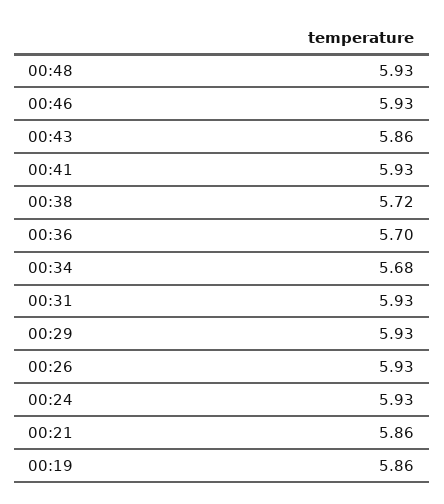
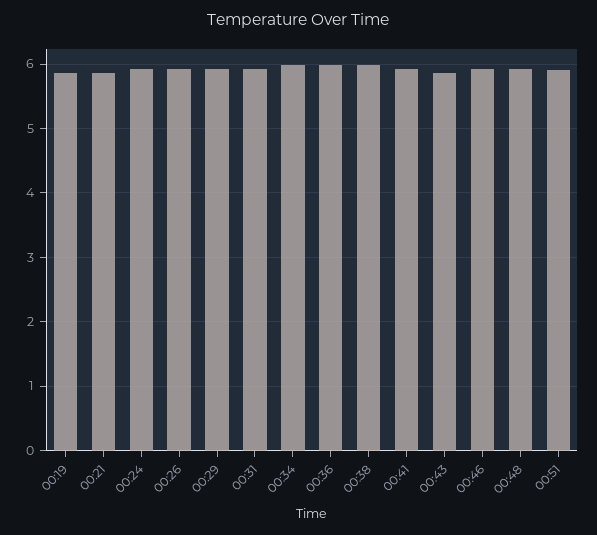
00:38: 5.72 -> 6
00:36: 5.7 -> 6
00:34: 5.68 -> 6
00:51: none -> 5.9

